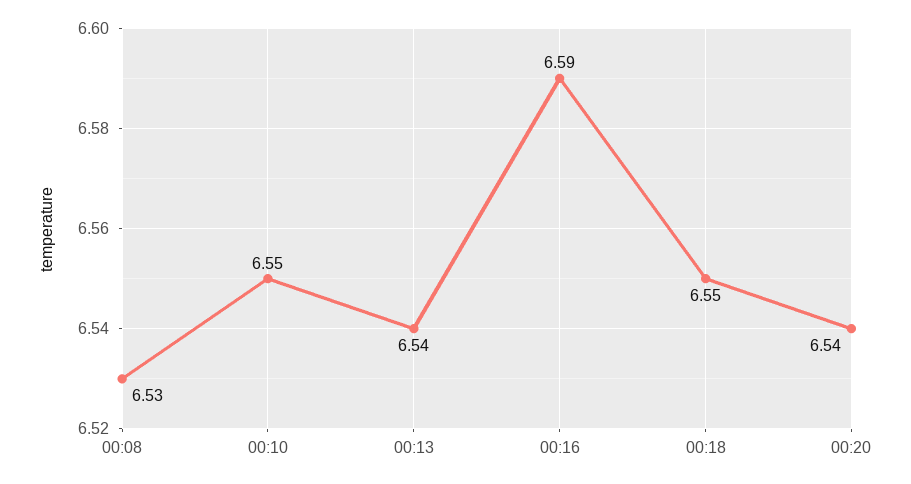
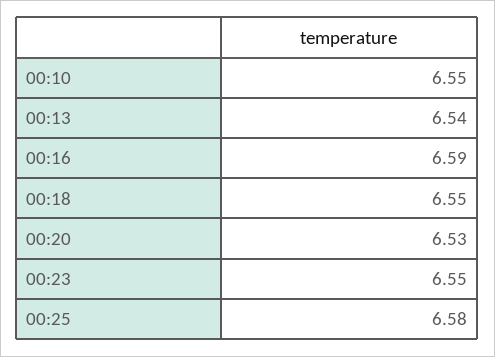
00:08: 6.53 -> none
00:20: 6.54 -> 6.53
00:23: none -> 6.55
00:25: none -> 6.58

